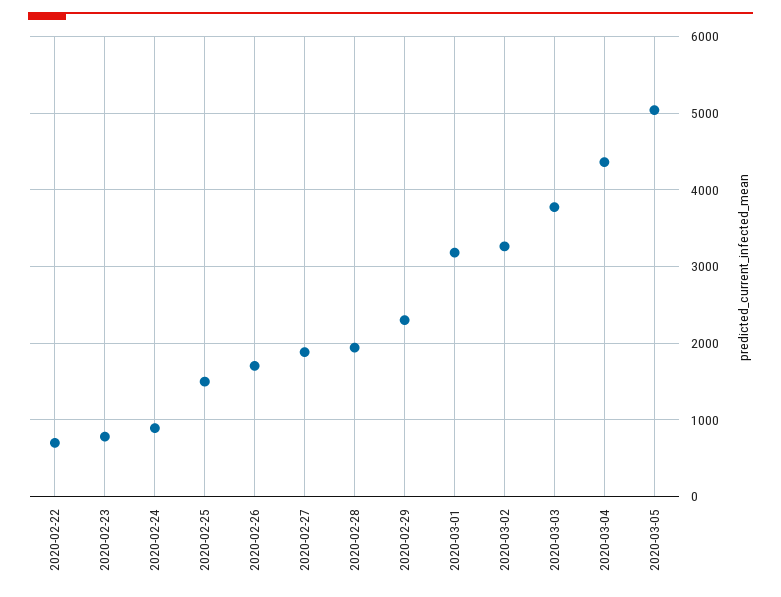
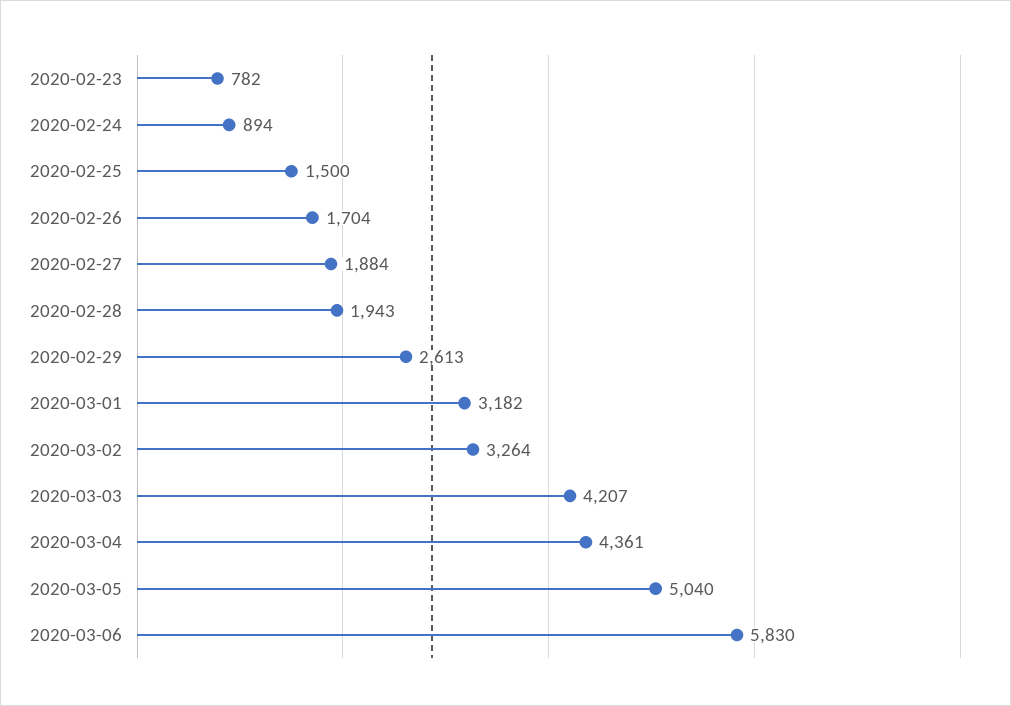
2020-02-22: 700 -> none
2020-02-29: 2300 -> 2613
2020-03-03: 3800 -> 4207
2020-03-06: none -> 5830

